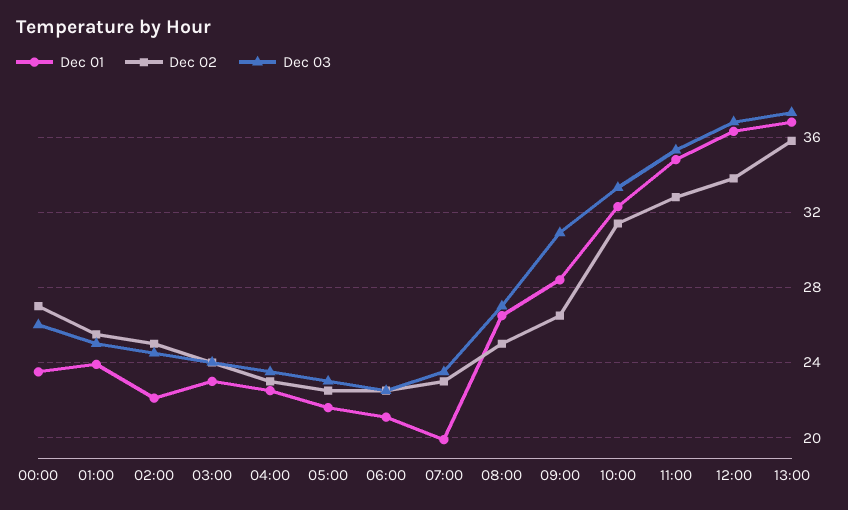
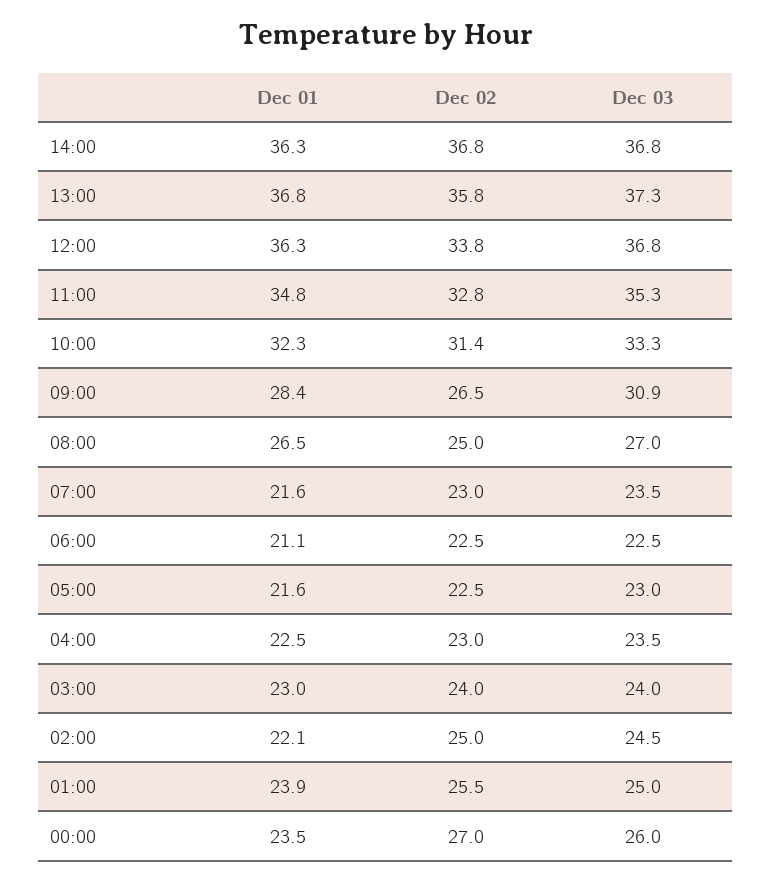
Dec 01, 07:00: 20 -> 21.6
Dec 01, 14:00: none -> 36.3
Dec 02, 14:00: none -> 36.8
Dec 03, 14:00: none -> 36.8

